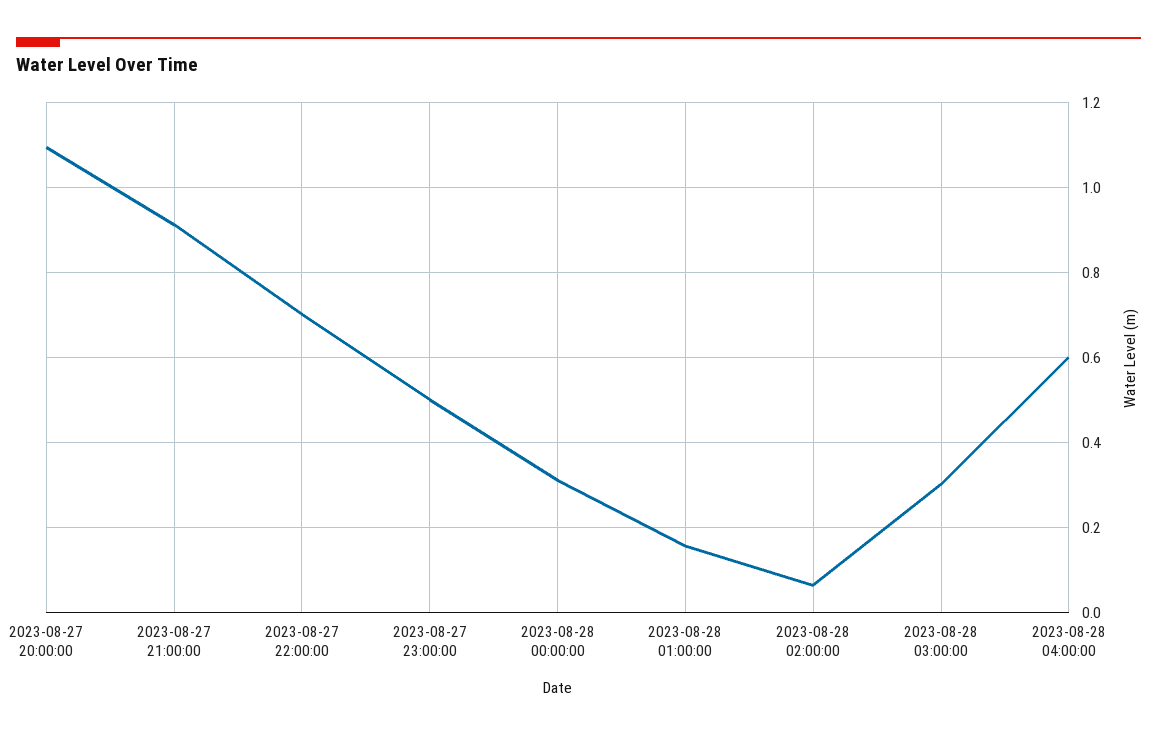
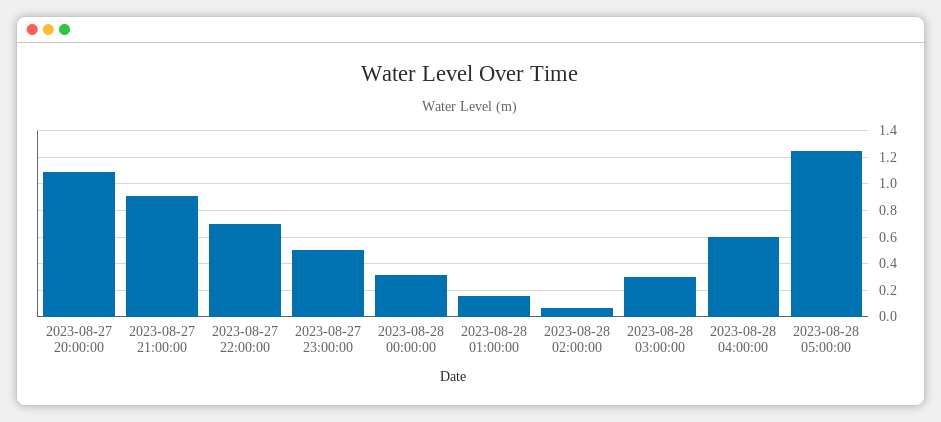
2023-08-28 05:00:00: none -> 1.25

